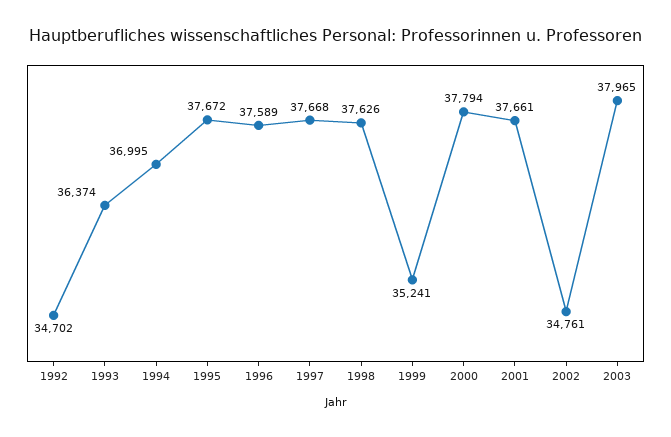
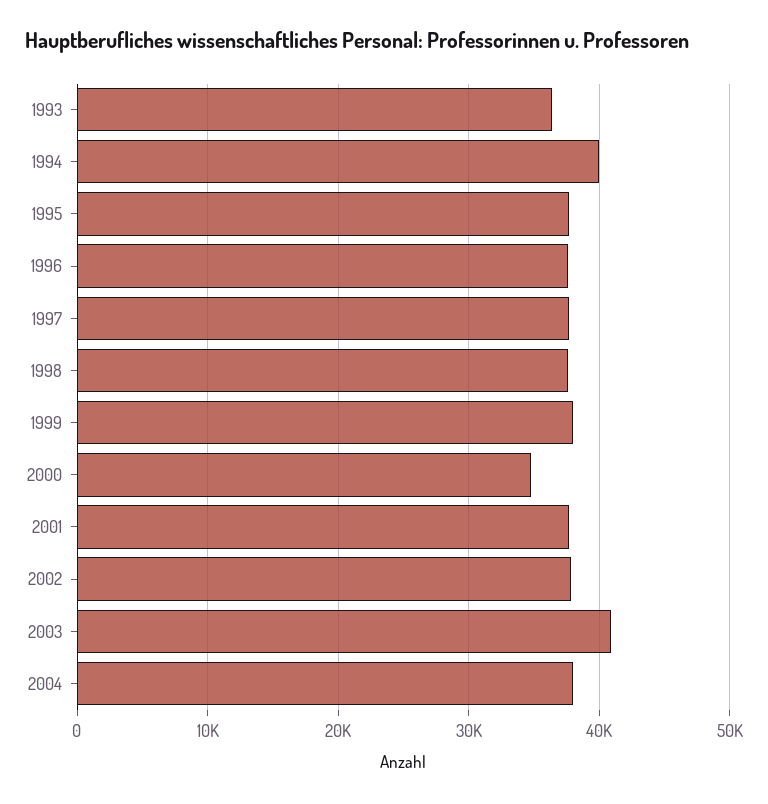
1992: 34702 -> none
1994: 36995 -> 40000
1999: 35241 -> 38000
2000: 37794 -> 35000
2002: 34761 -> 38000
2003: 37965 -> 41000
2004: none -> 38000

